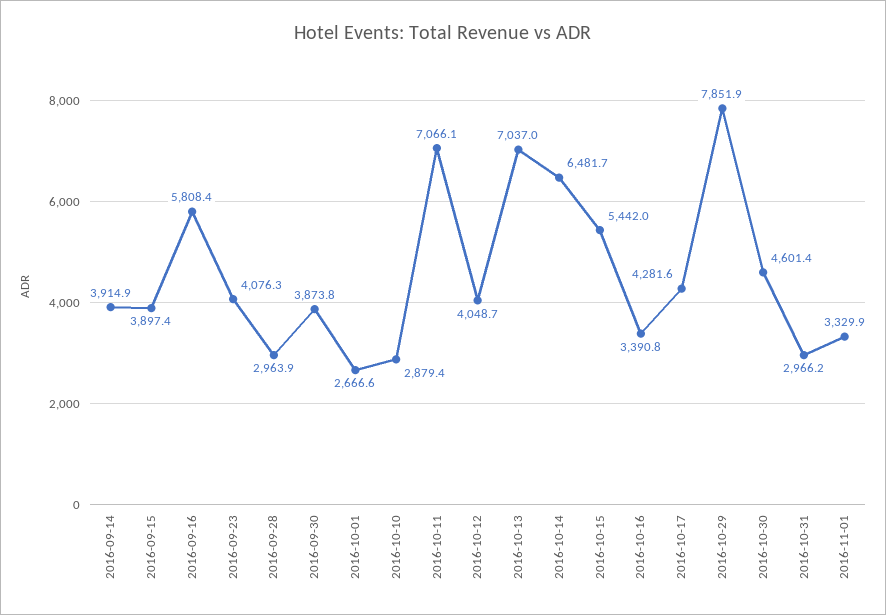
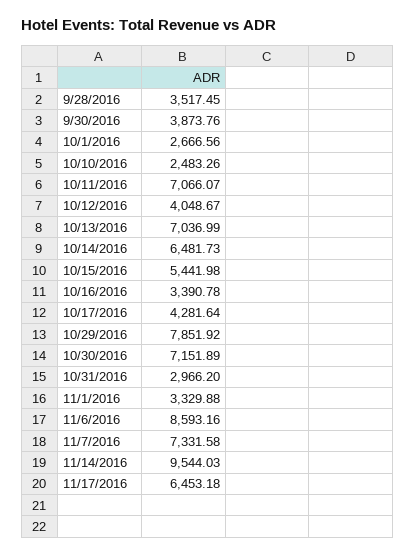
2016-09-14: 3914.9 -> none
2016-09-15: 3897.4 -> none
2016-09-16: 5808.4 -> none
2016-09-23: 4076.3 -> none
2016-09-28: 2963.9 -> 3517.45
2016-10-10: 2879.4 -> 2483.26
2016-10-30: 4601.4 -> 7151.89
11/6/2016: none -> 8593.16
11/7/2016: none -> 7331.58
11/14/2016: none -> 9544.03
11/17/2016: none -> 6453.18

